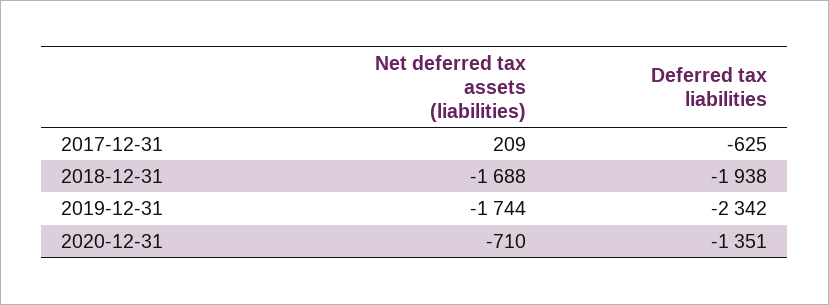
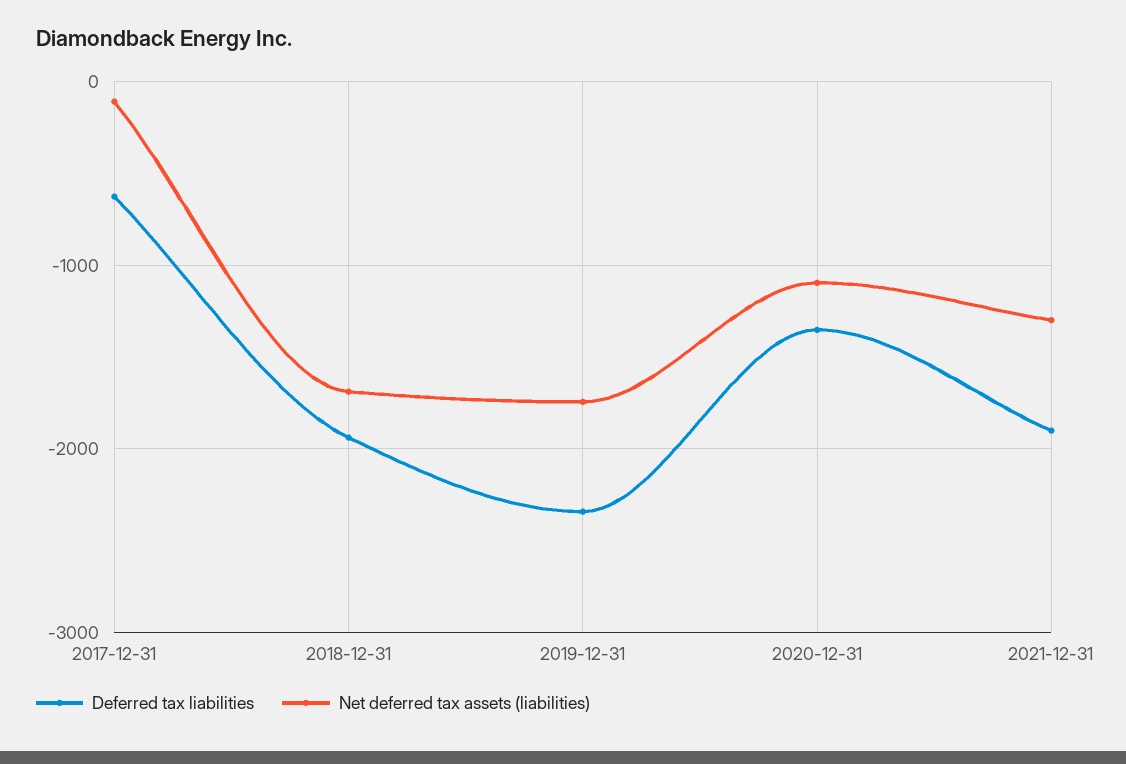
Net deferred tax assets (liabilities), 2017-12-31: 209 -> -100
Net deferred tax assets (liabilities), 2020-12-31: -710 -> -1100
Deferred tax liabilities, 2021-12-31: none -> -1900
Net deferred tax assets (liabilities), 2021-12-31: none -> -1300

